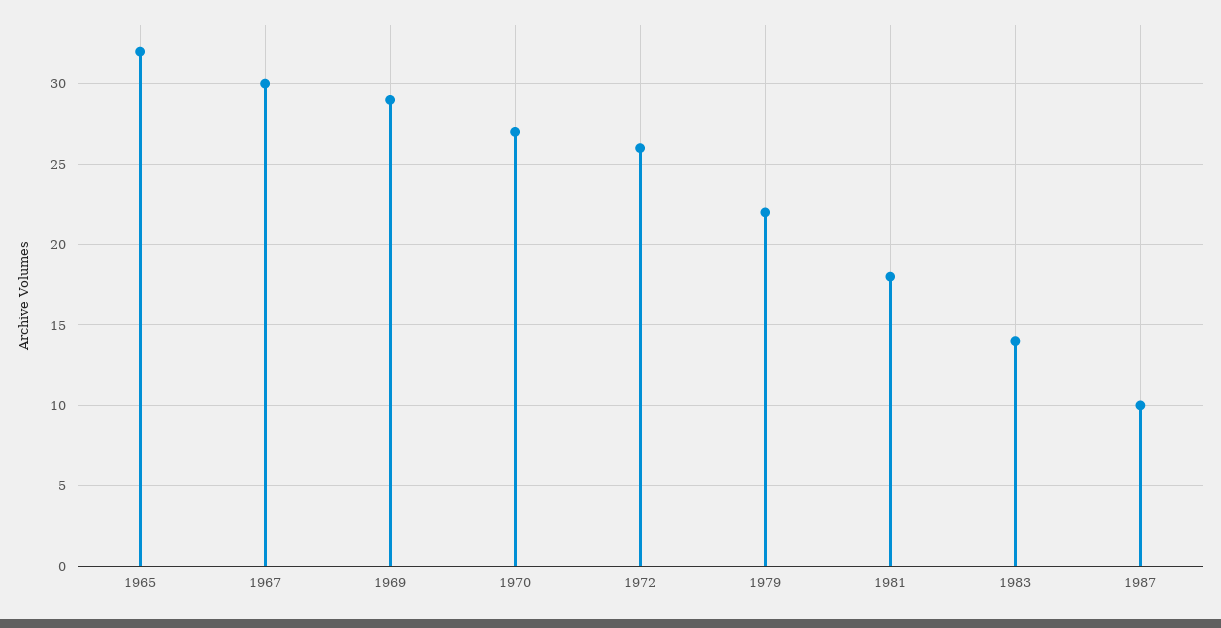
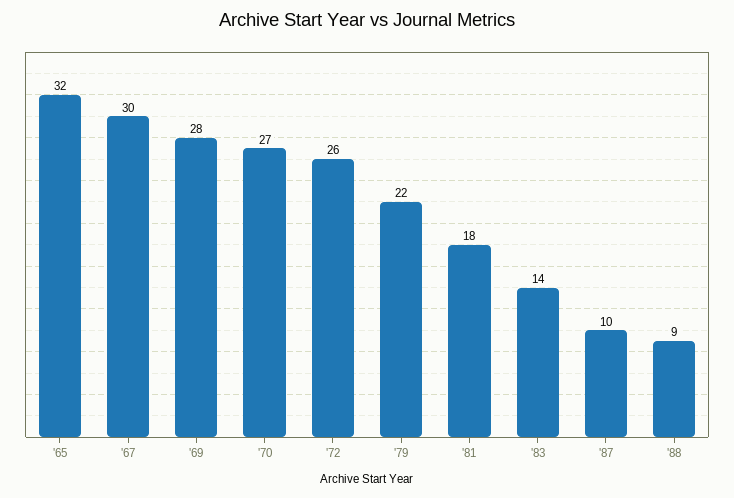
1969: 29 -> 28
'88: none -> 9

